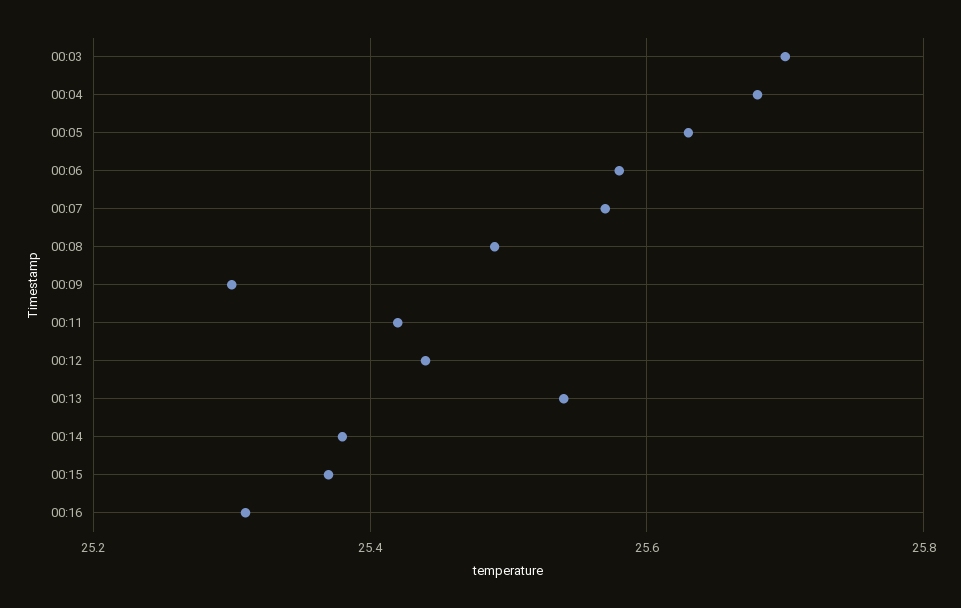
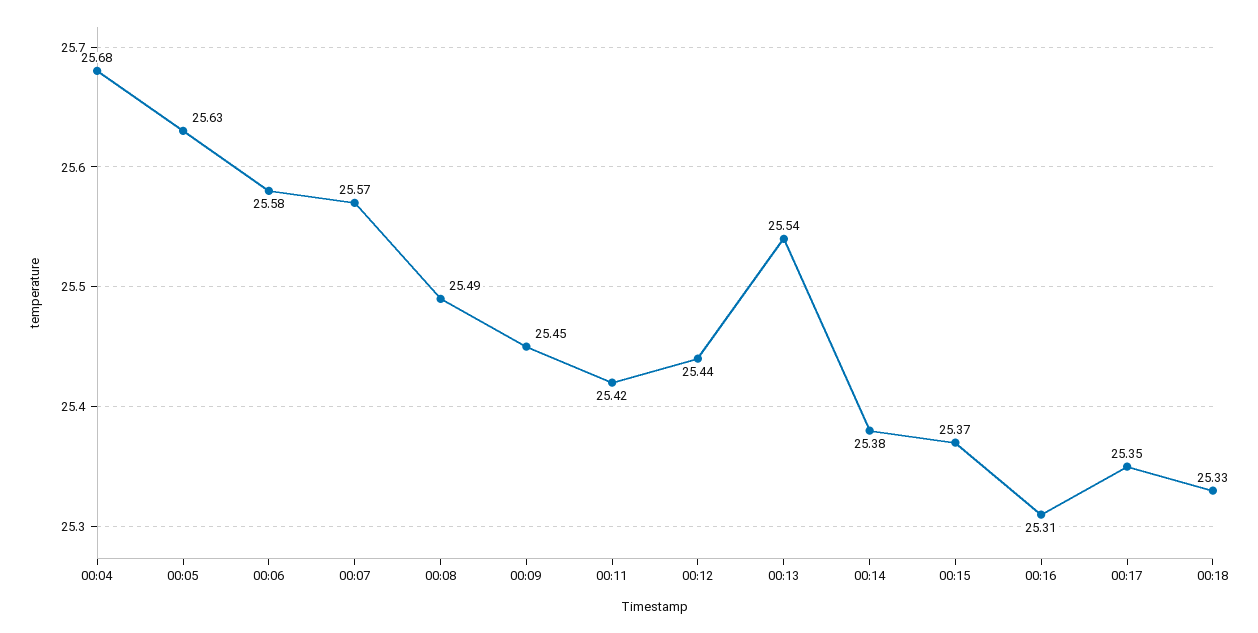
00:03: 25.7 -> none
00:09: 25.3 -> 25.45
00:17: none -> 25.35
00:18: none -> 25.33

